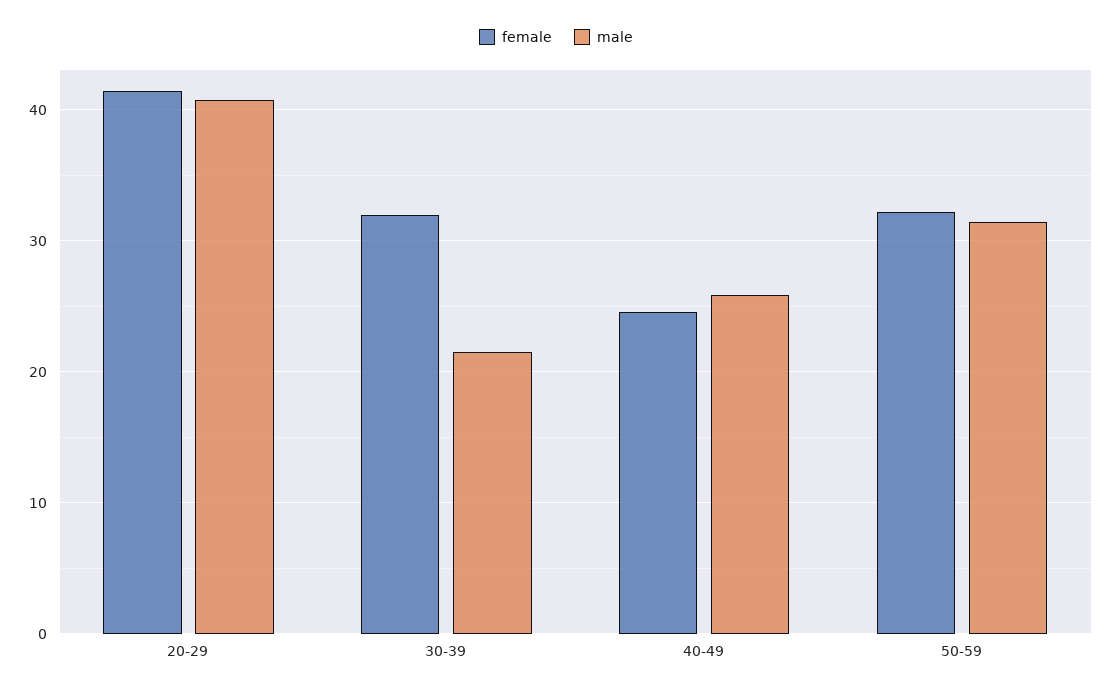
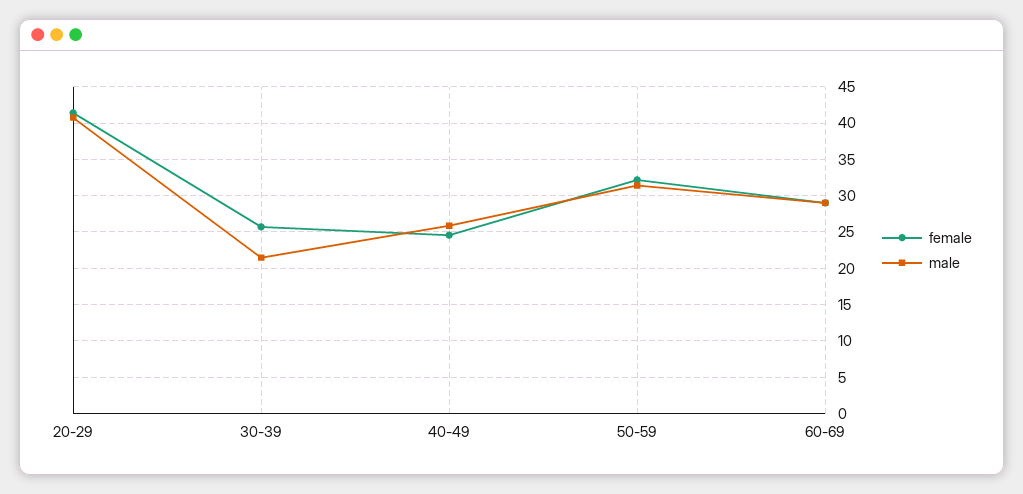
female, 30-39: 32 -> 26
female, 60-69: none -> 29
male, 60-69: none -> 29

